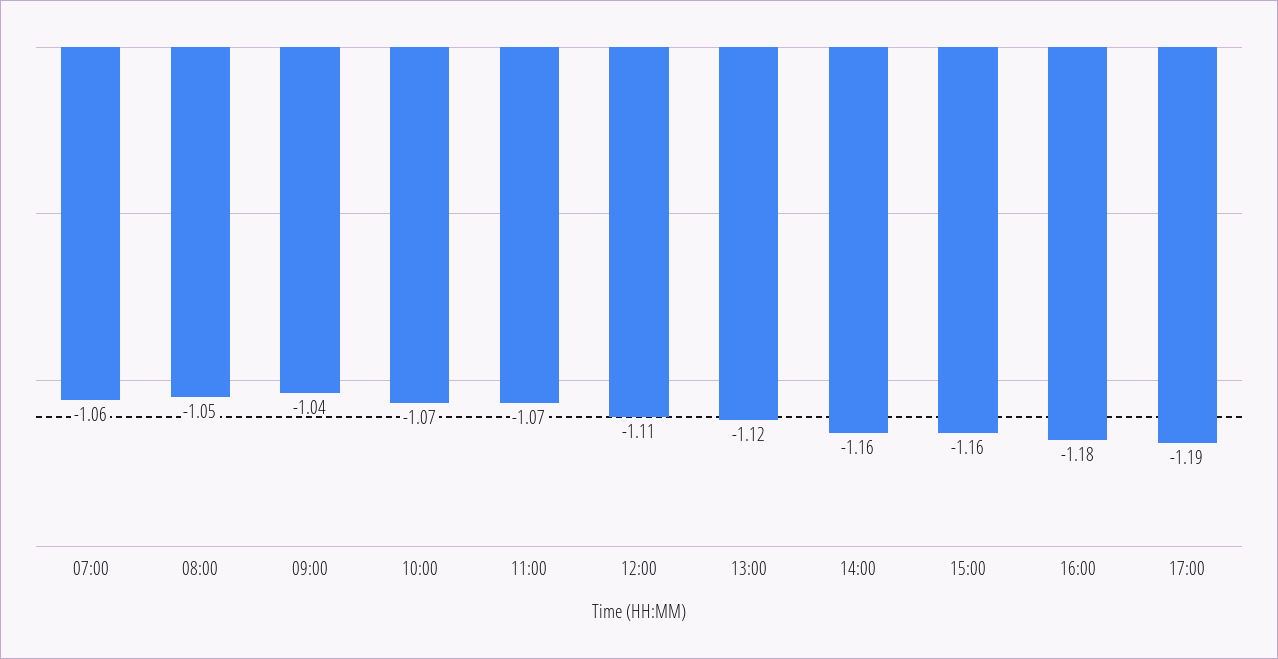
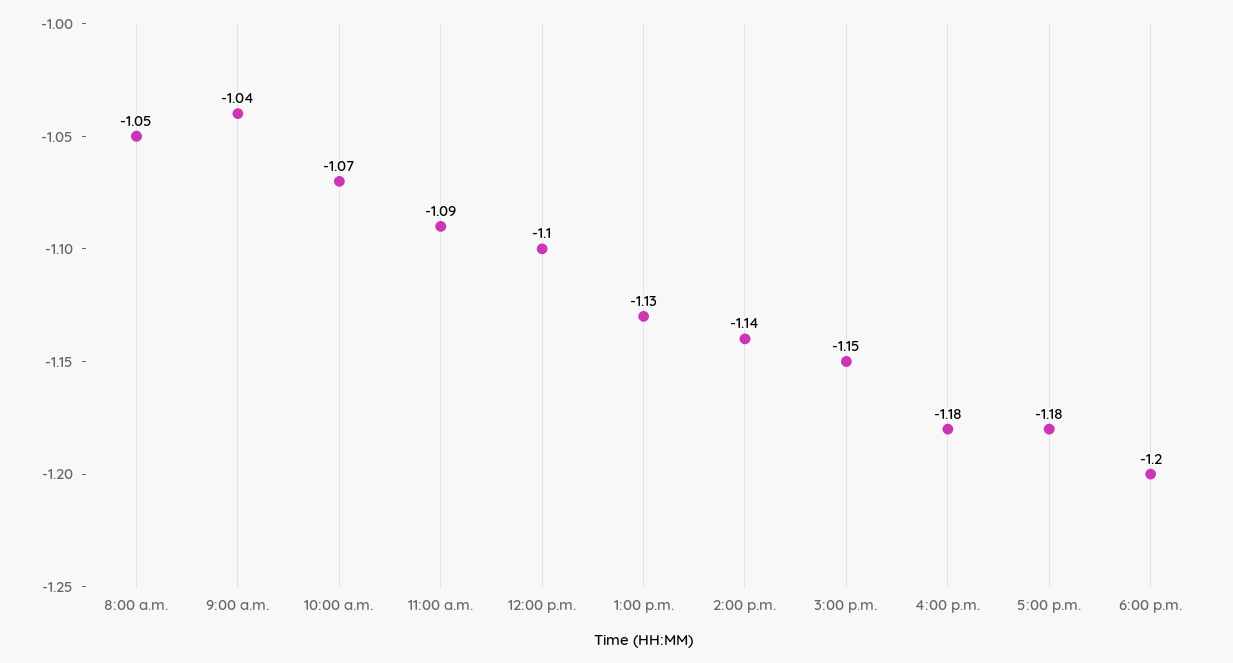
07:00: -1.06 -> none
11:00: -1.07 -> -1.09
12:00: -1.11 -> -1.1
13:00: -1.12 -> -1.13
14:00: -1.16 -> -1.14
15:00: -1.16 -> -1.15
17:00: -1.19 -> -1.18
6:00 p.m.: none -> -1.2

